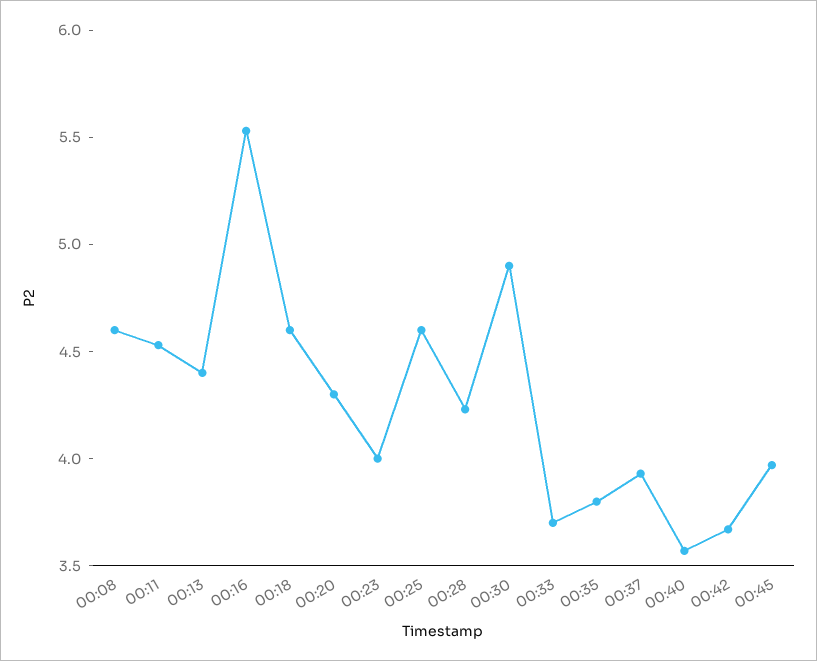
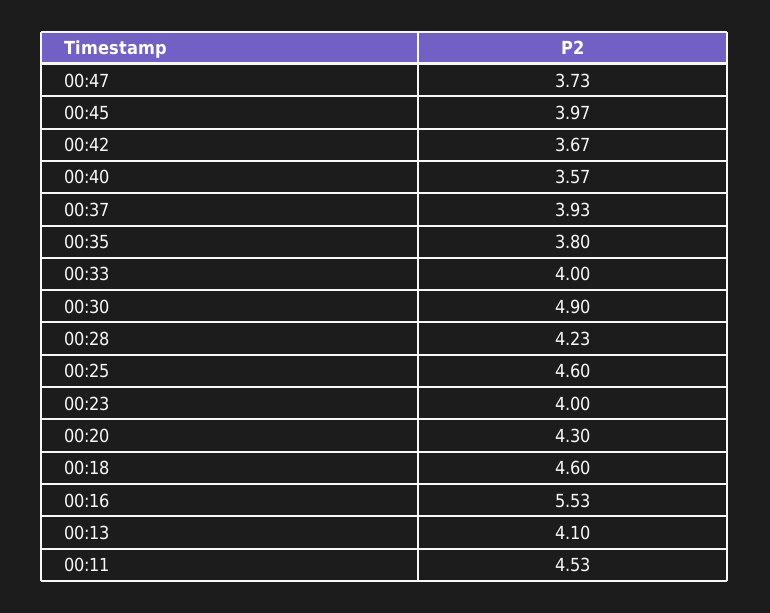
00:08: 4.6 -> none
00:13: 4.4 -> 4.1
00:33: 3.7 -> 4
00:47: none -> 3.73

